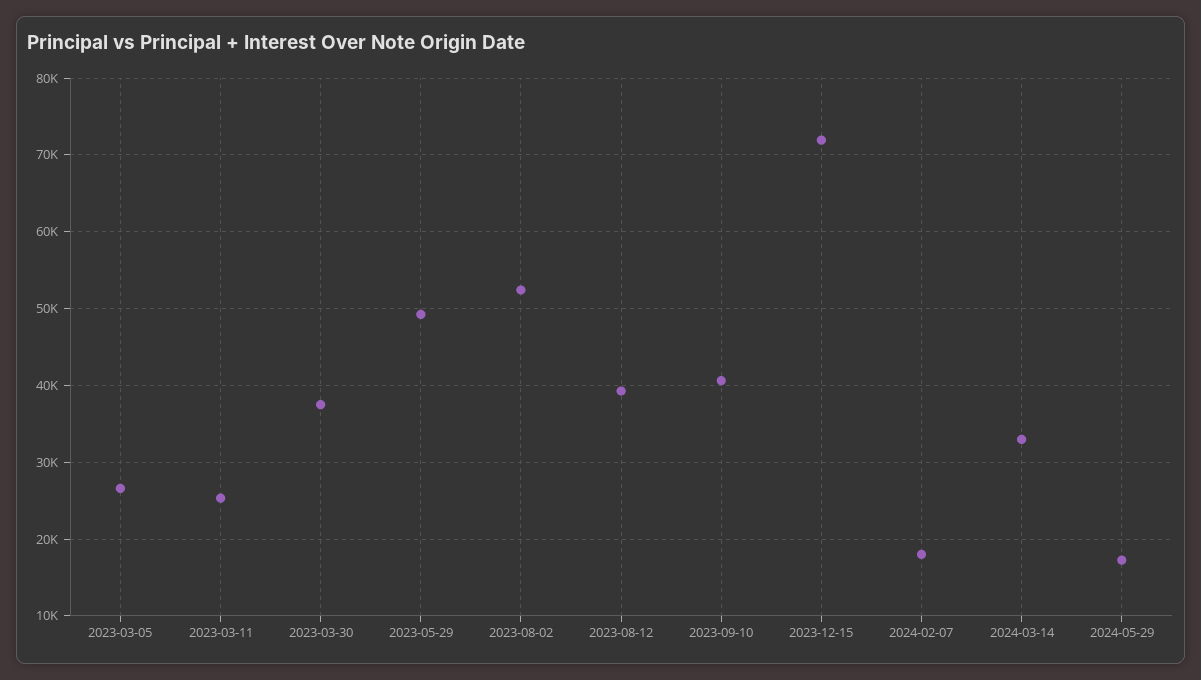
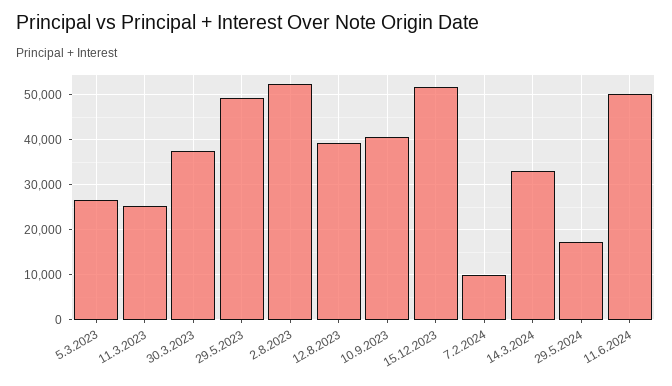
2023-12-15: 72000 -> 52000
2024-02-07: 18000 -> 10000
11.6.2024: none -> 50000

